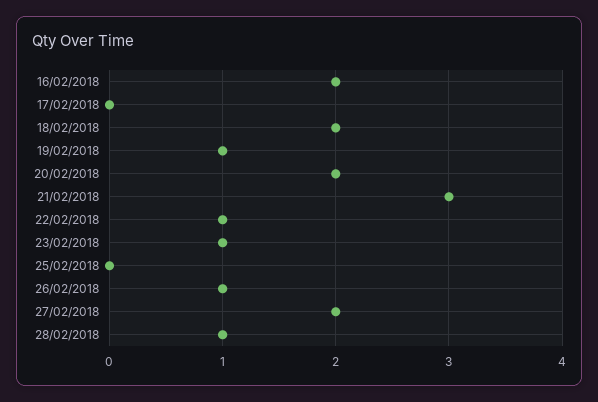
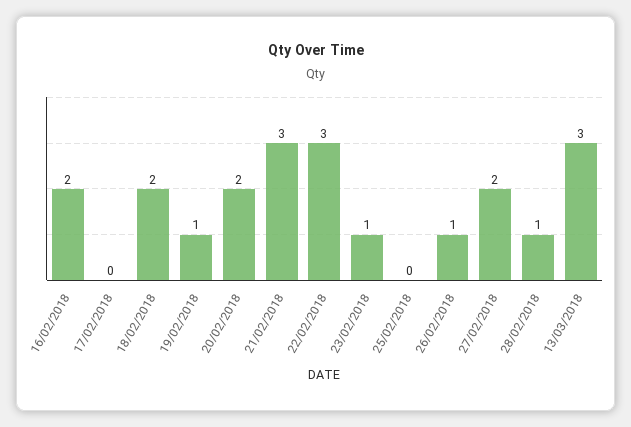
22/02/2018: 1 -> 3
13/03/2018: none -> 3

